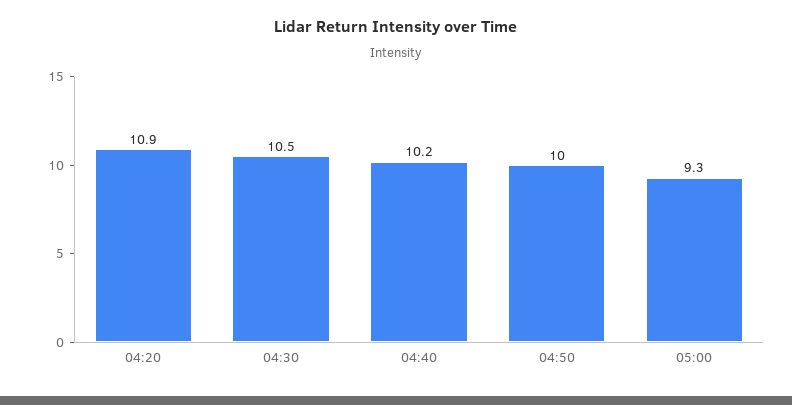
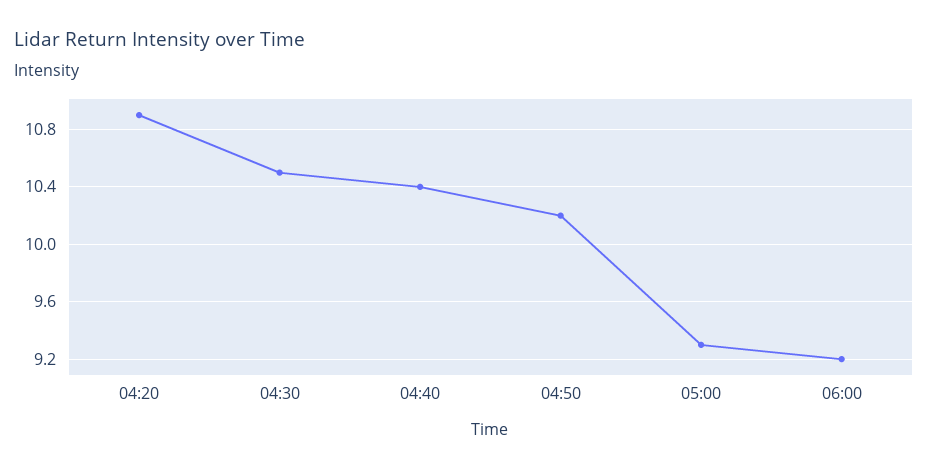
04:40: 10.2 -> 10.4
04:50: 10 -> 10.2
06:00: none -> 9.2

